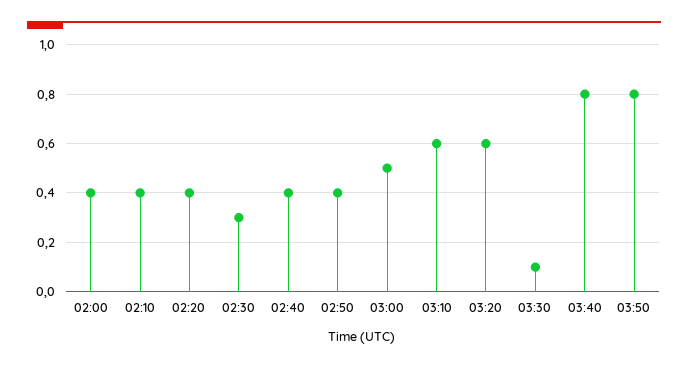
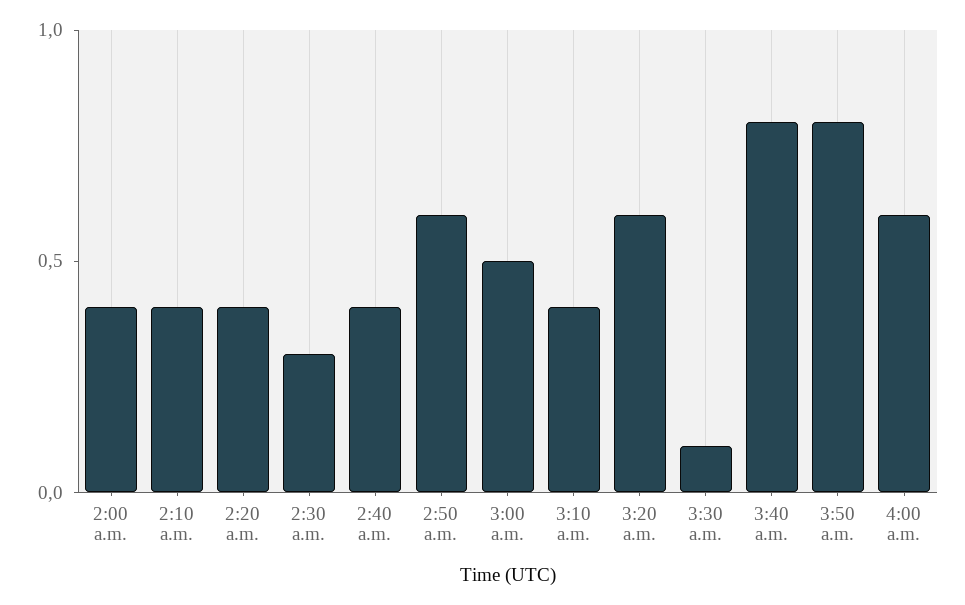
02:50: 0.4 -> 0.6
03:10: 0.6 -> 0.4
4:00 a.m.: none -> 0.6

